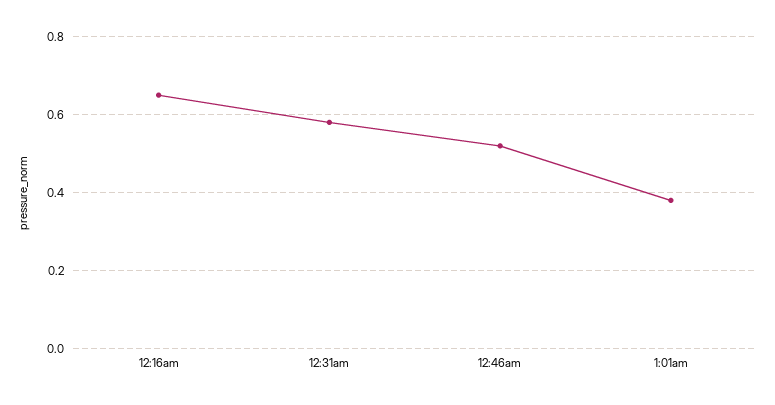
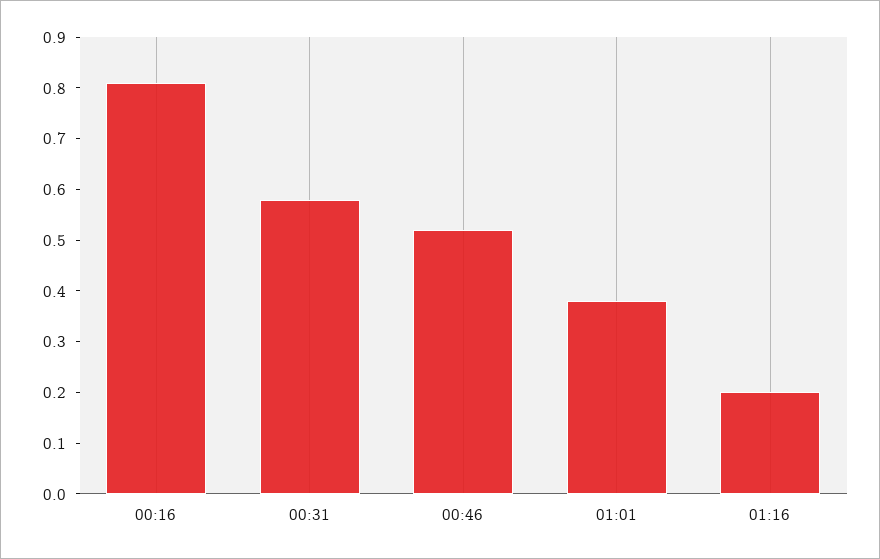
12:16am: 0.65 -> 0.8
01:16: none -> 0.2

